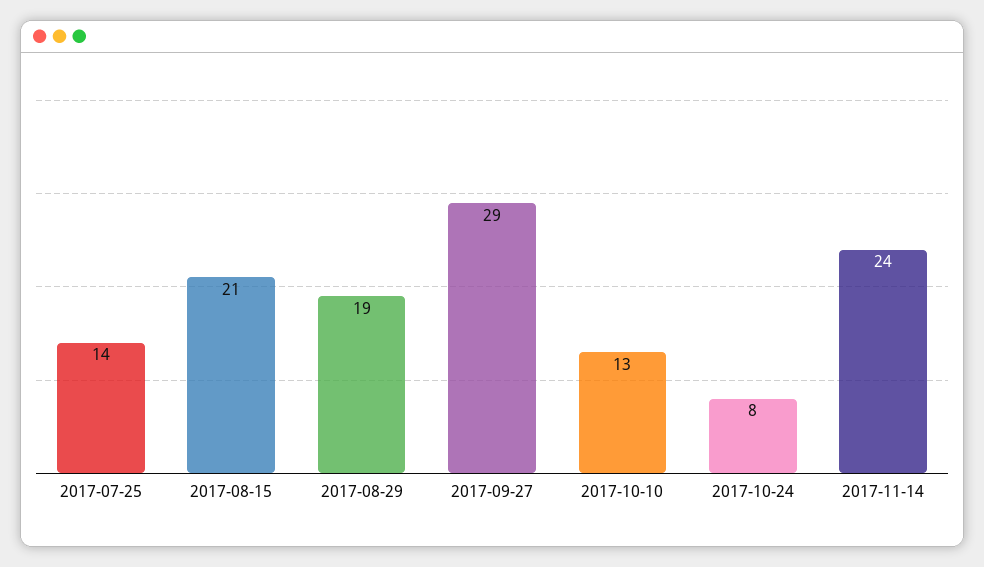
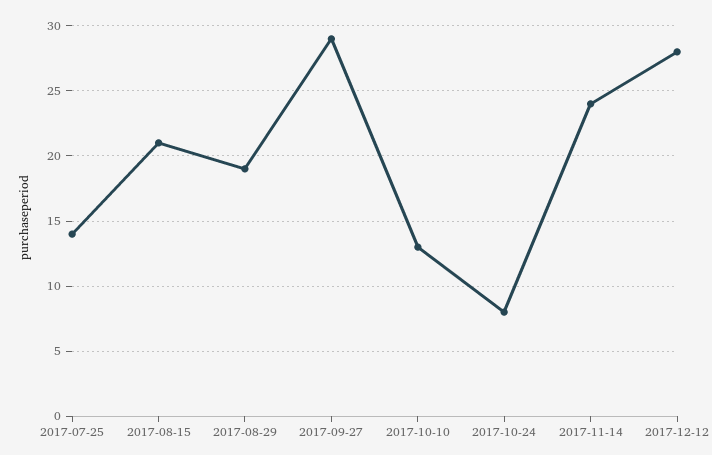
2017-12-12: none -> 28

